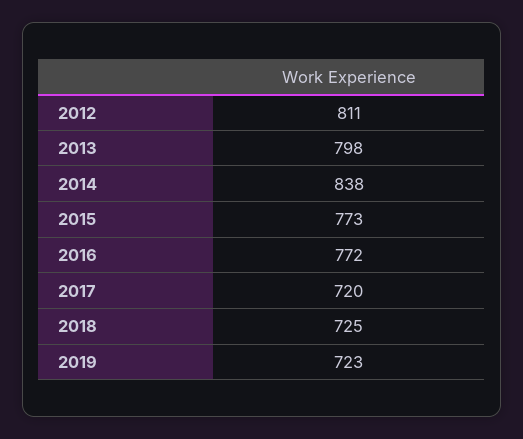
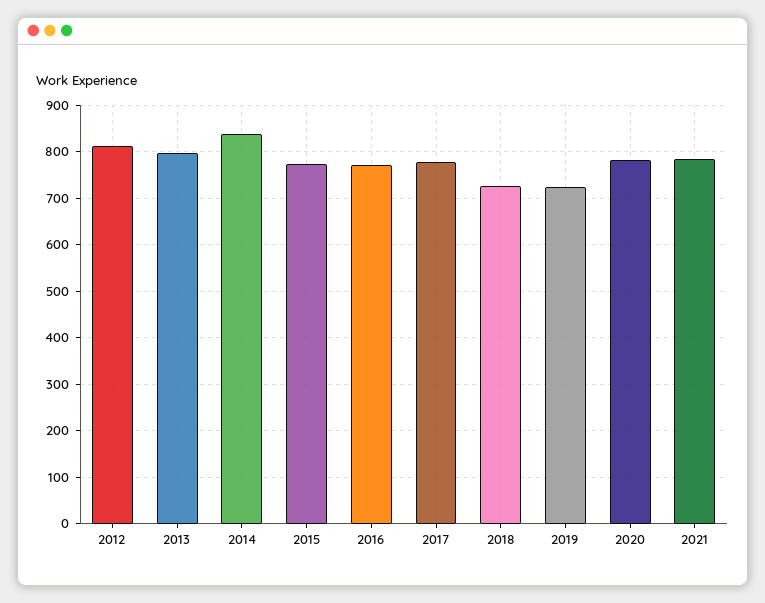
2017: 720 -> 780
2020: none -> 780
2021: none -> 780

